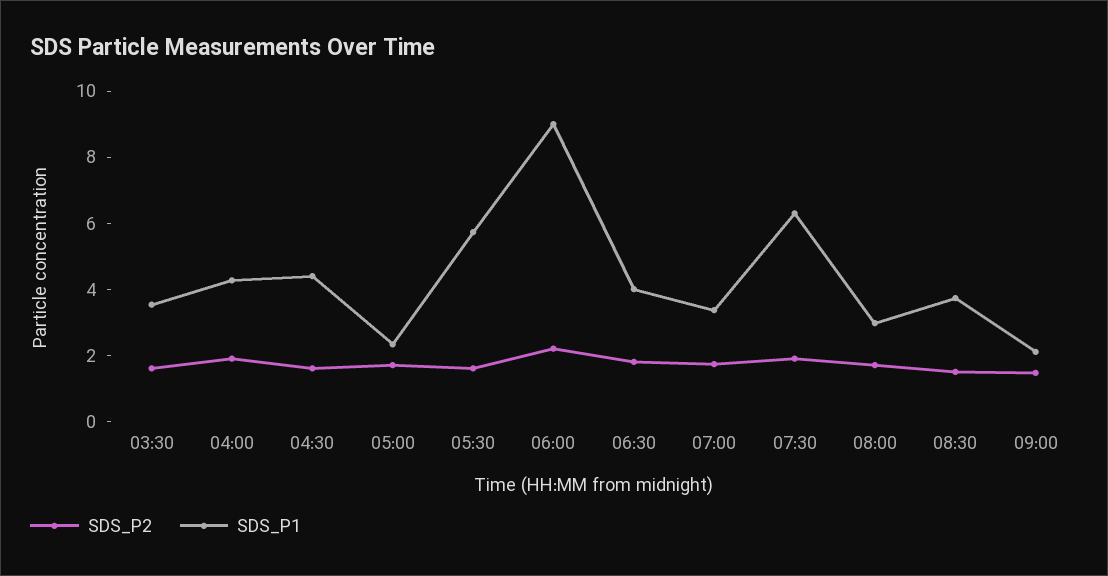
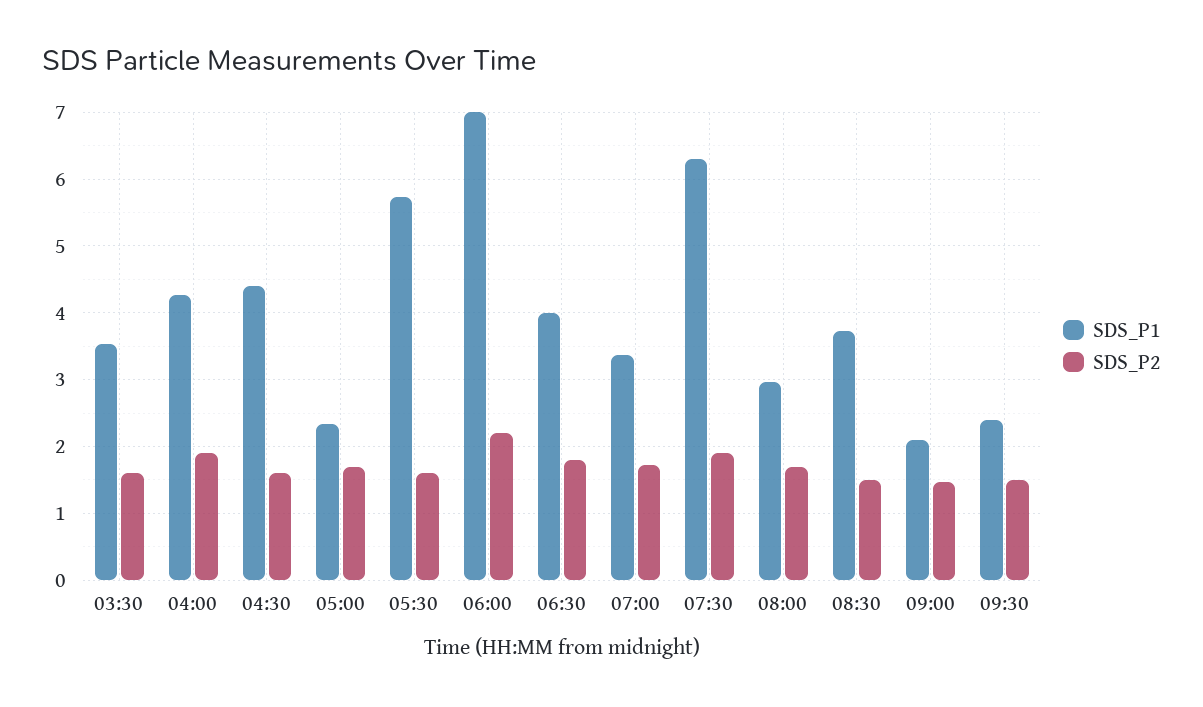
SDS_P1, 06:00: 9 -> 7
SDS_P1, 09:30: none -> 2.4
SDS_P2, 09:30: none -> 1.5

